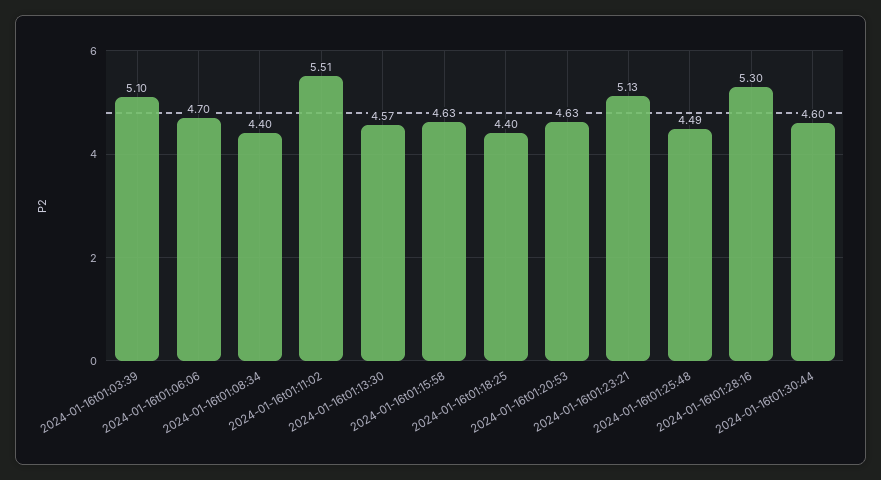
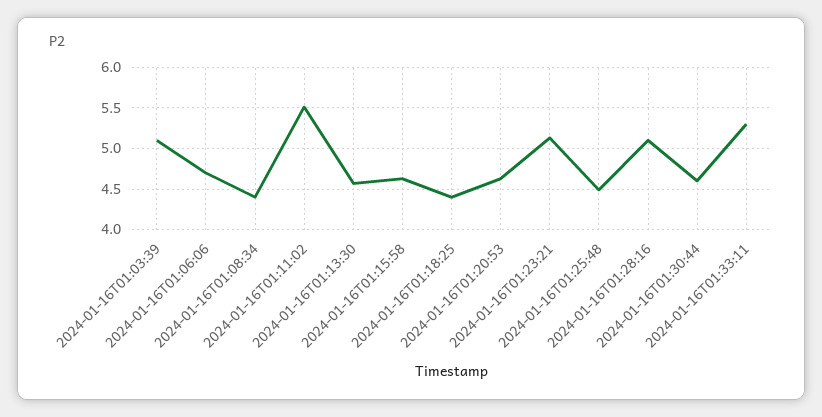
2024-01-16t01:28:16: 5.3 -> 5.1
2024-01-16T01:33:11: none -> 5.3

